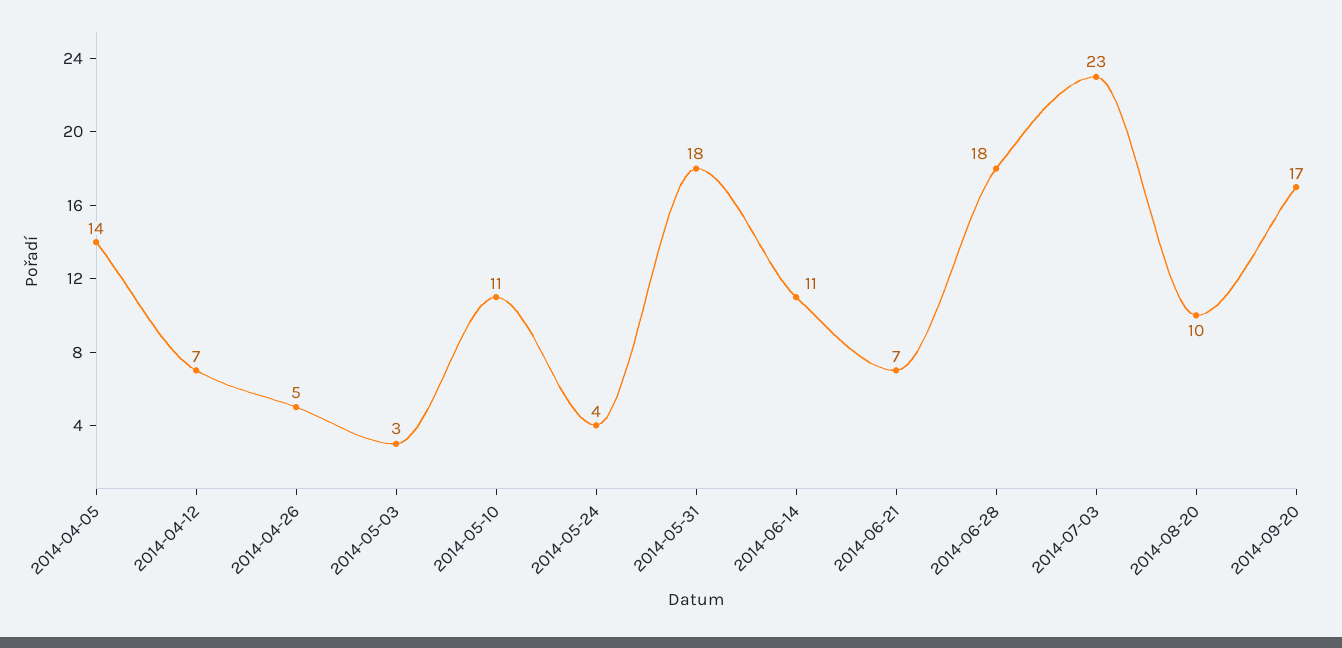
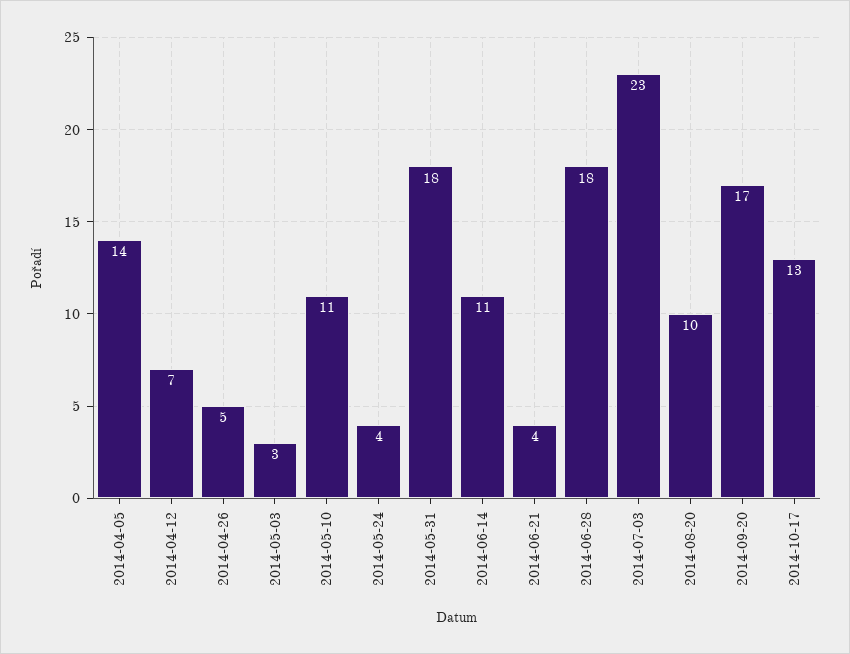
2014-06-21: 7 -> 4
2014-10-17: none -> 13

